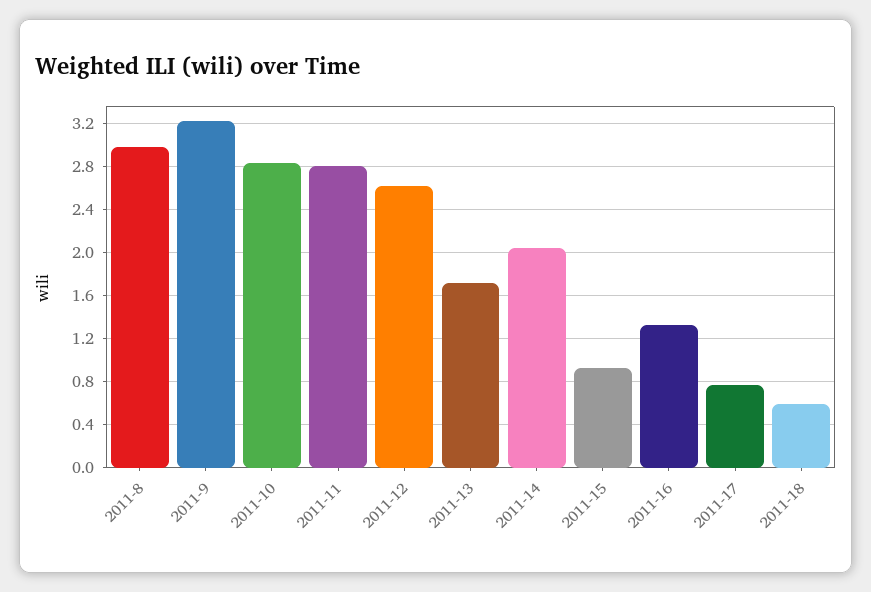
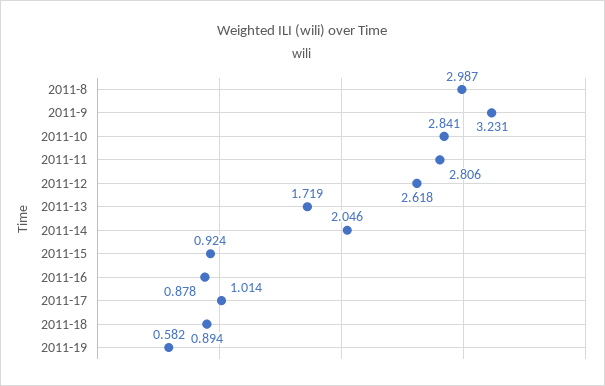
2011-16: 1.3 -> 0.878
2011-17: 0.8 -> 1.014
2011-18: 0.6 -> 0.894
2011-19: none -> 0.582

